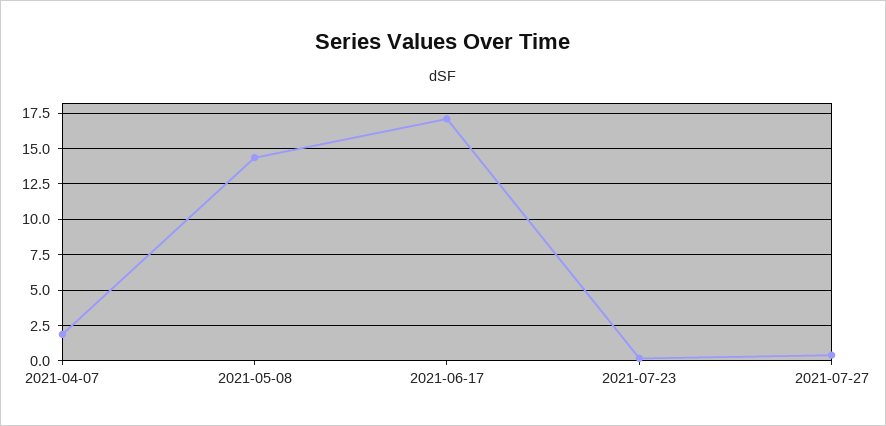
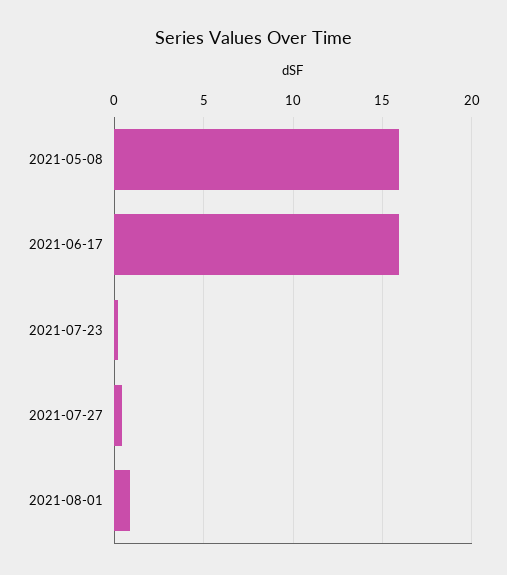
2021-04-07: 2 -> none
2021-05-08: 14.5 -> 16
2021-06-17: 17 -> 16
2021-08-01: none -> 1

